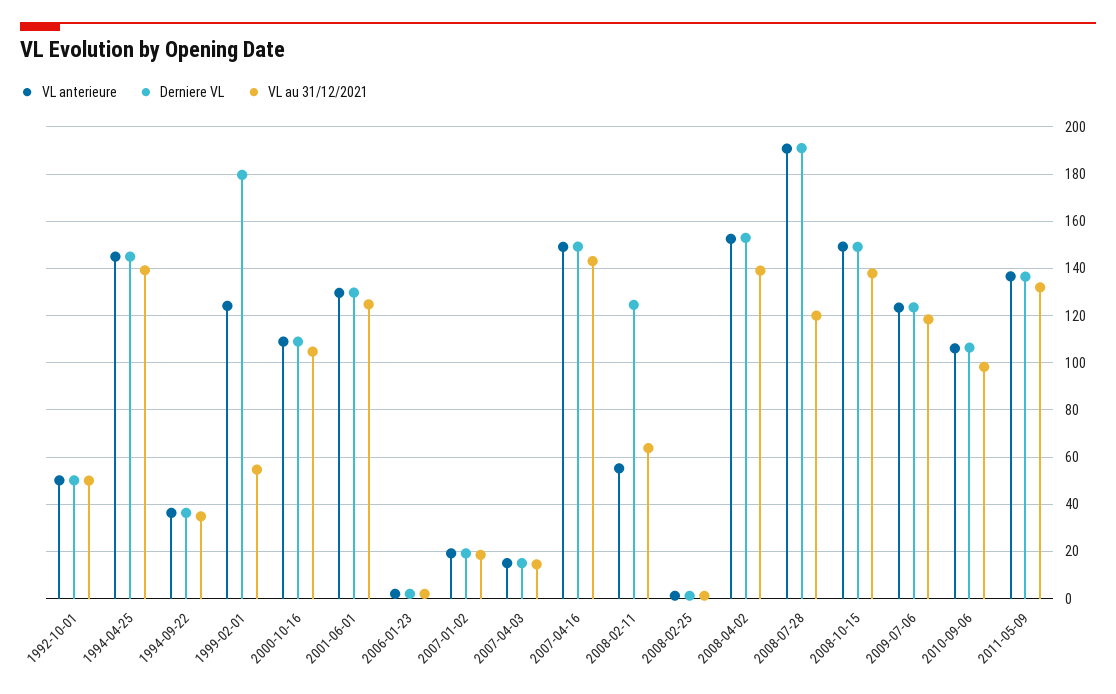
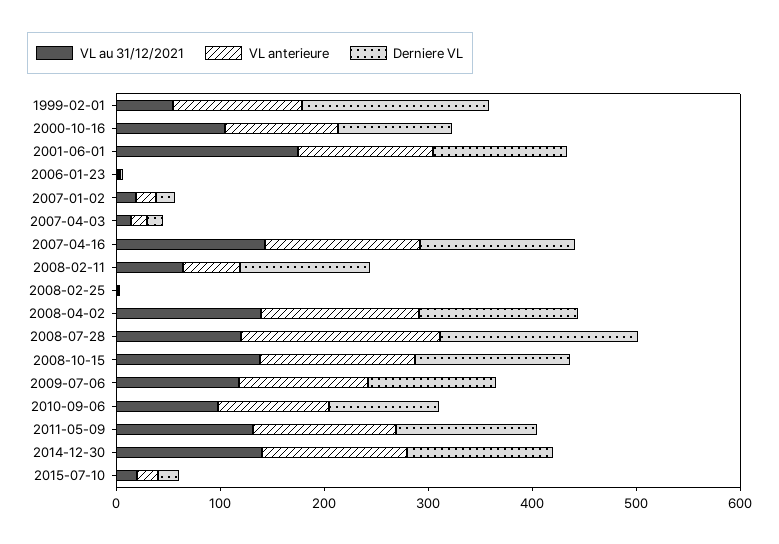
VL anterieure, 1992-10-01: 50 -> none
Derniere VL, 1992-10-01: 50 -> none
VL au 31/12/2021, 1992-10-01: 50 -> none
VL anterieure, 1994-04-25: 145 -> none
Derniere VL, 1994-04-25: 145 -> none
VL au 31/12/2021, 1994-04-25: 140 -> none
VL anterieure, 1994-09-22: 35 -> none
Derniere VL, 1994-09-22: 35 -> none
VL au 31/12/2021, 1994-09-22: 35 -> none
VL au 31/12/2021, 2001-06-01: 125 -> 180
VL au 31/12/2021, 2014-12-30: none -> 140
VL anterieure, 2014-12-30: none -> 140
Derniere VL, 2014-12-30: none -> 140
VL au 31/12/2021, 2015-07-10: none -> 20
VL anterieure, 2015-07-10: none -> 20
Derniere VL, 2015-07-10: none -> 20

